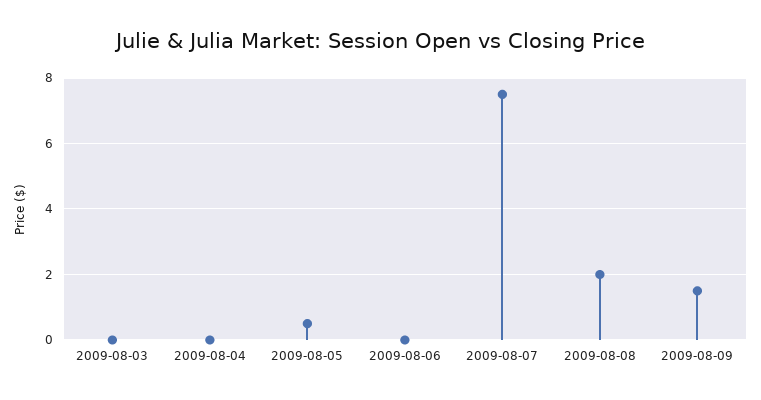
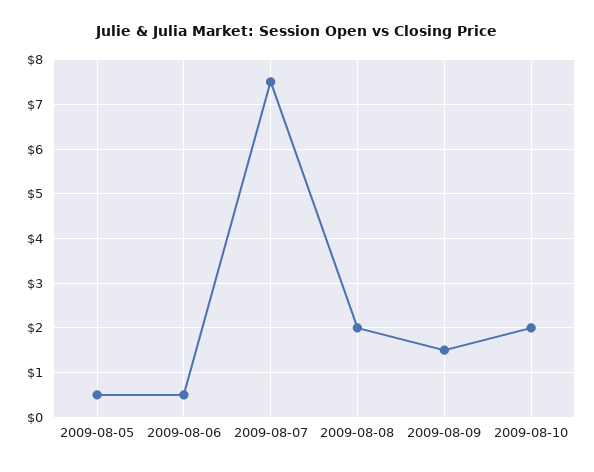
2009-08-03: 0 -> none
2009-08-04: 0 -> none
2009-08-06: 0 -> 0.5
2009-08-10: none -> 2

